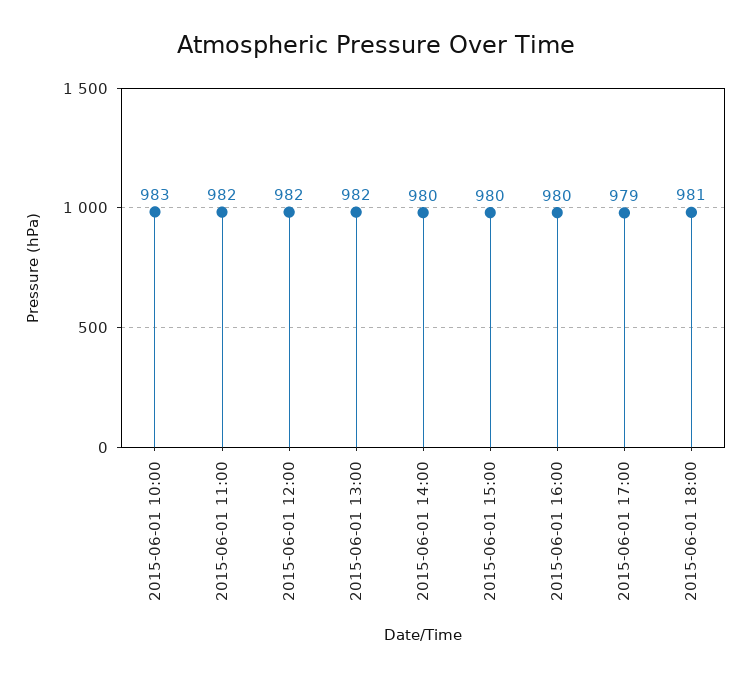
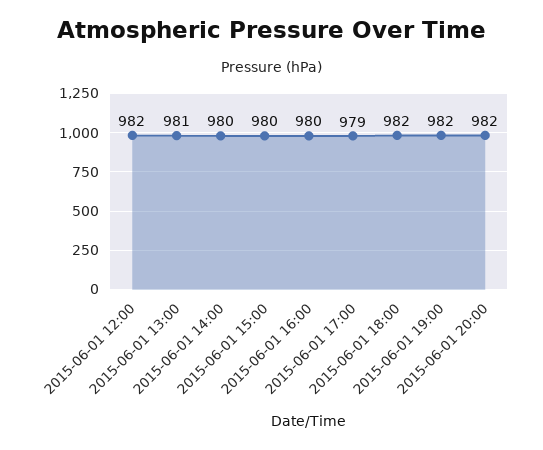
2015-06-01 10:00: 983 -> none
2015-06-01 11:00: 982 -> none
2015-06-01 13:00: 982 -> 981
2015-06-01 18:00: 981 -> 982
2015-06-01 19:00: none -> 982
2015-06-01 20:00: none -> 982

